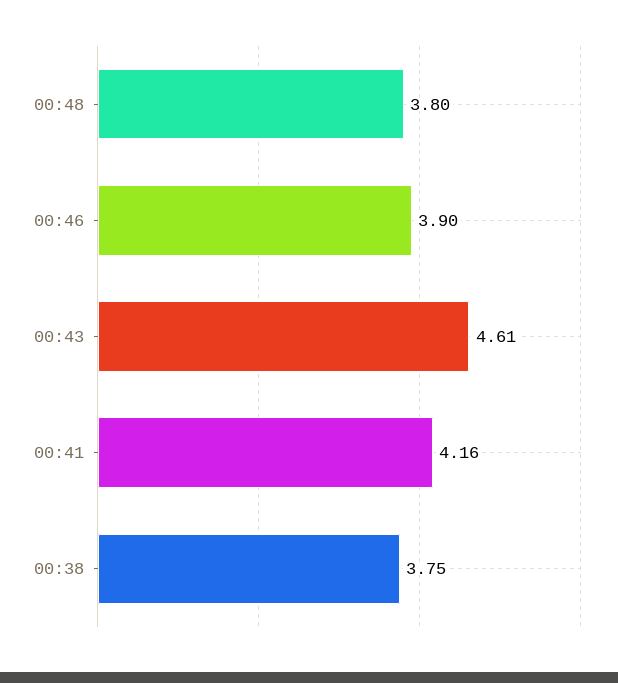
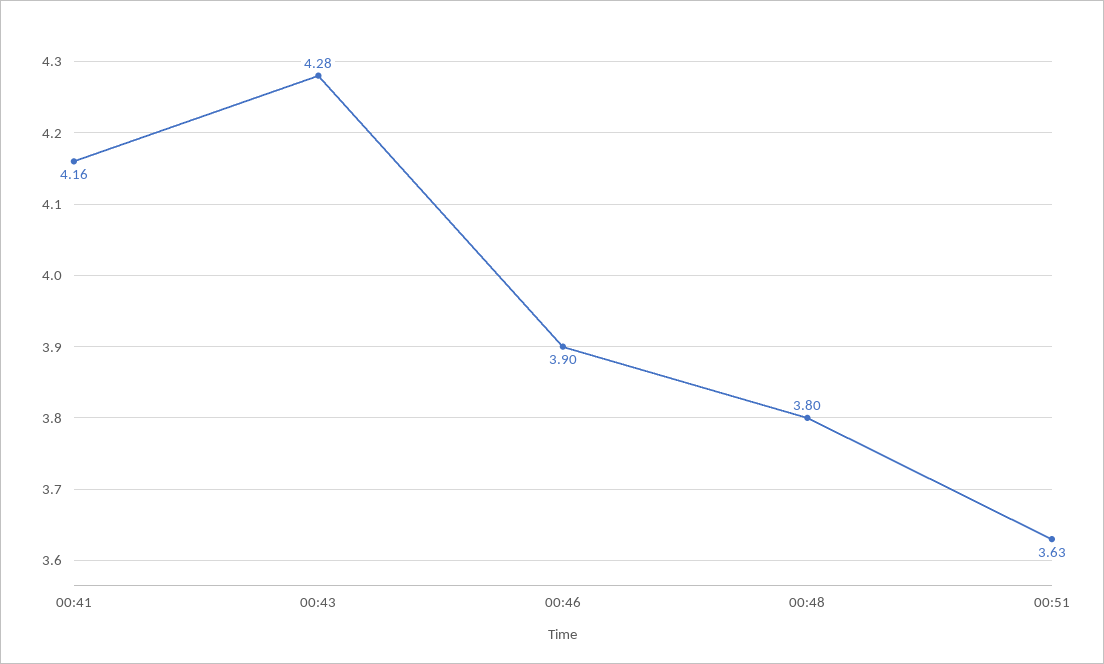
00:43: 4.61 -> 4.28
00:38: 3.75 -> none
00:51: none -> 3.63

